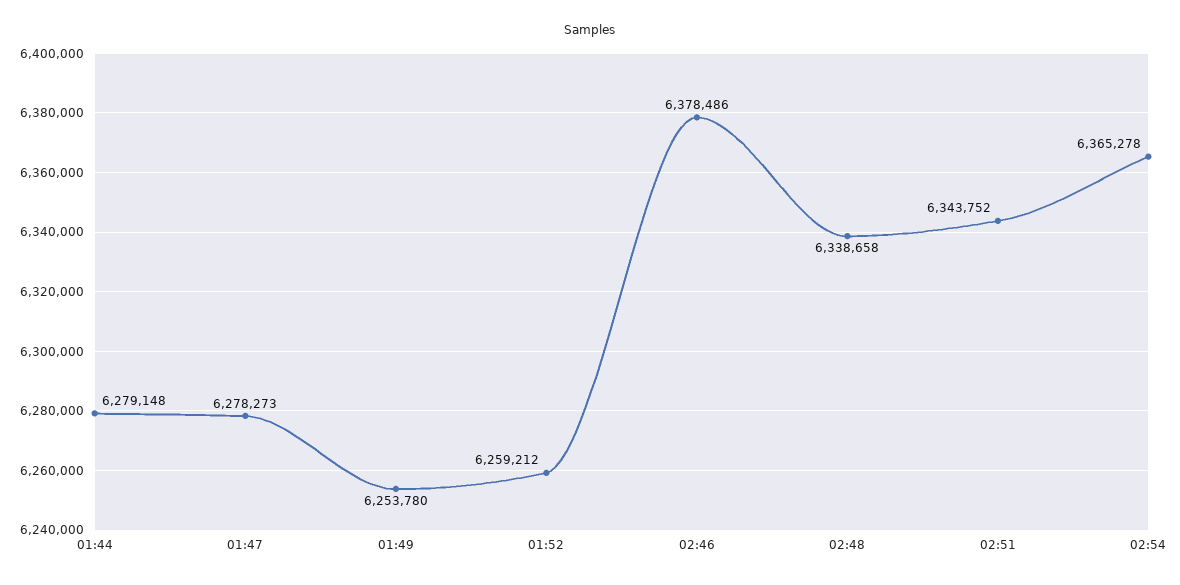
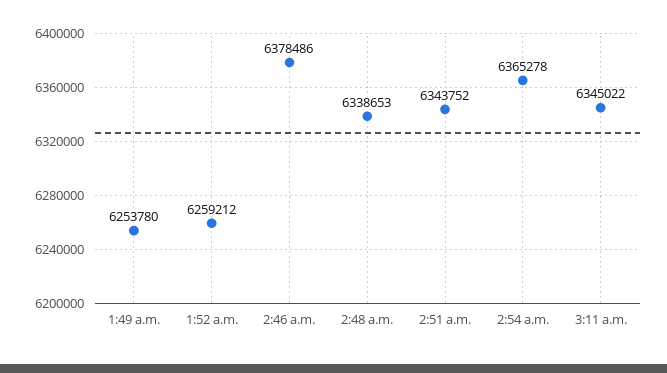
01:44: 6279148 -> none
01:47: 6278273 -> none
02:48: 6338658 -> 6338653
3:11 a.m.: none -> 6345022

